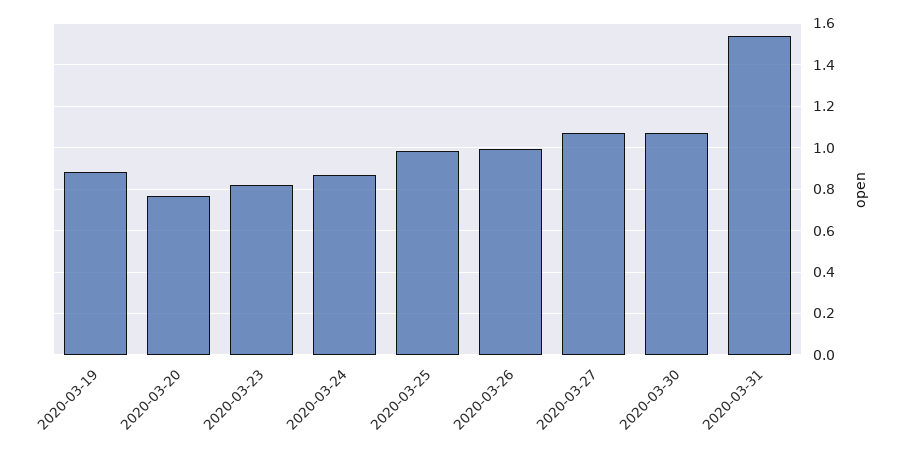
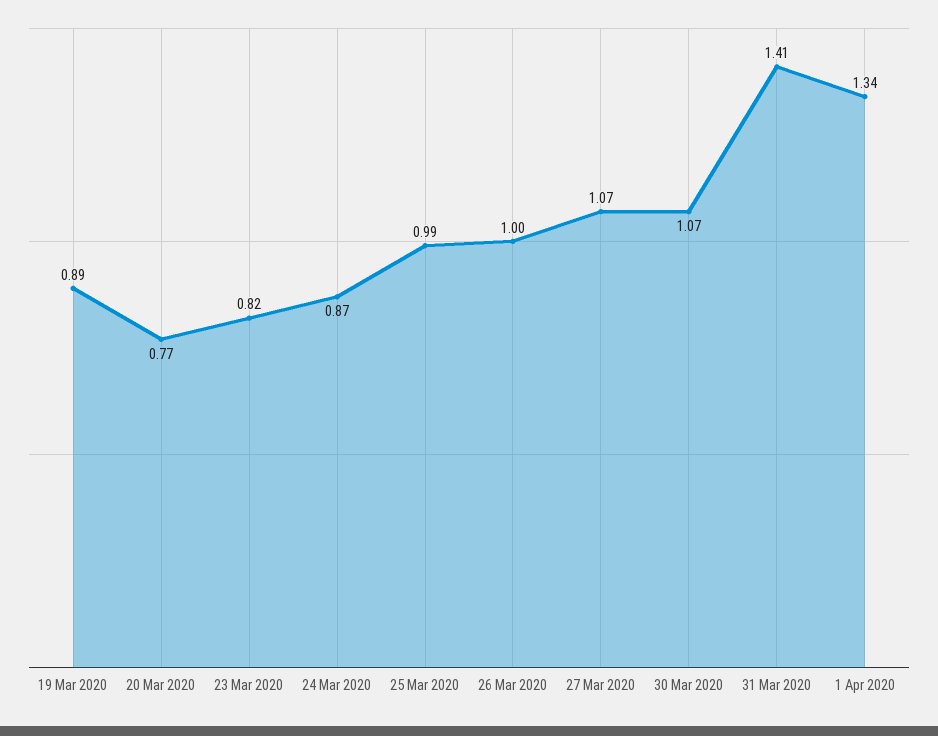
2020-03-31: 1.55 -> 1.41
1 Apr 2020: none -> 1.34

